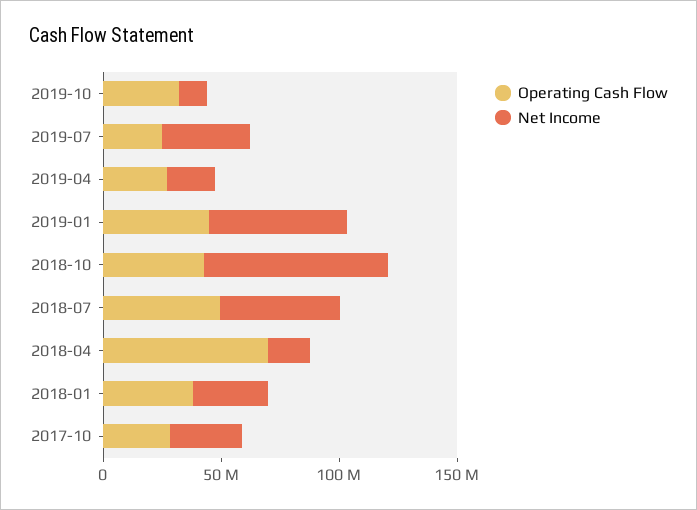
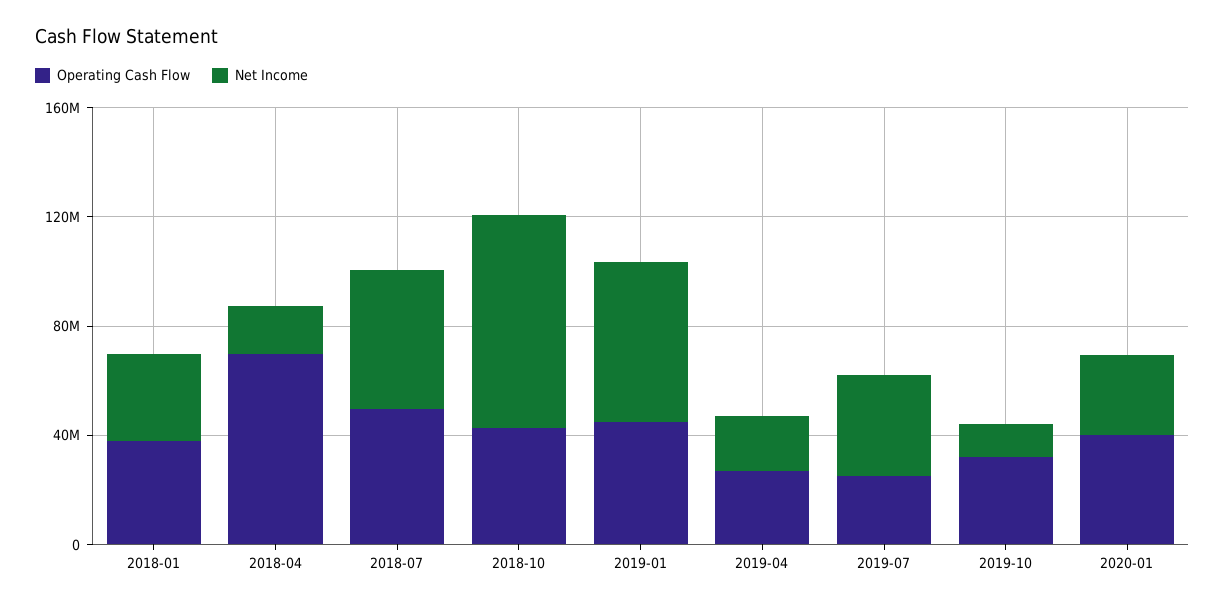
Operating Cash Flow, 2017-10: 30000000 -> none
Net Income, 2017-10: 30000000 -> none
Operating Cash Flow, 2020-01: none -> 40000000
Net Income, 2020-01: none -> 30000000

